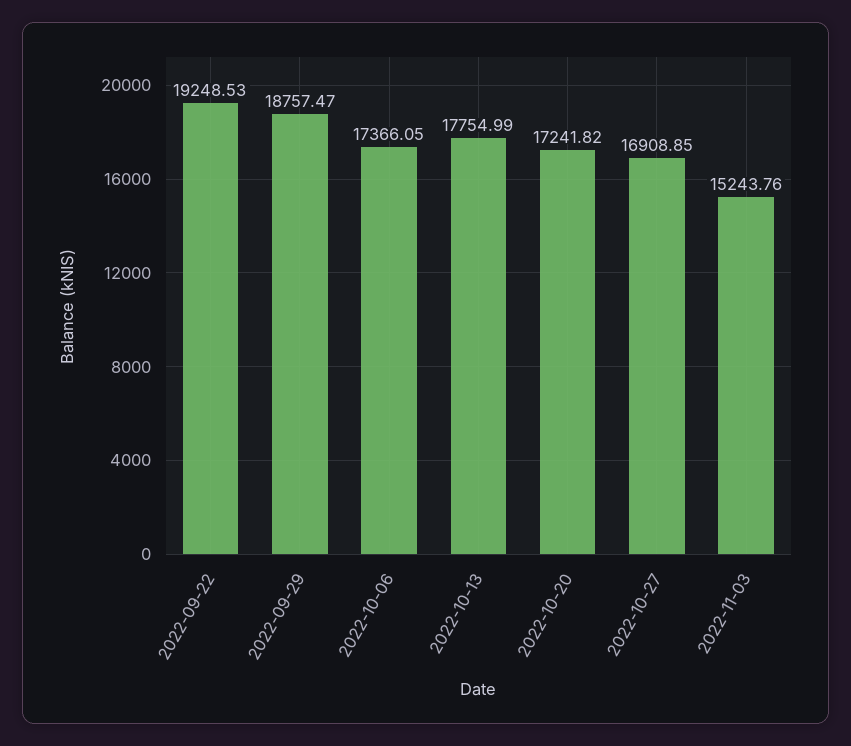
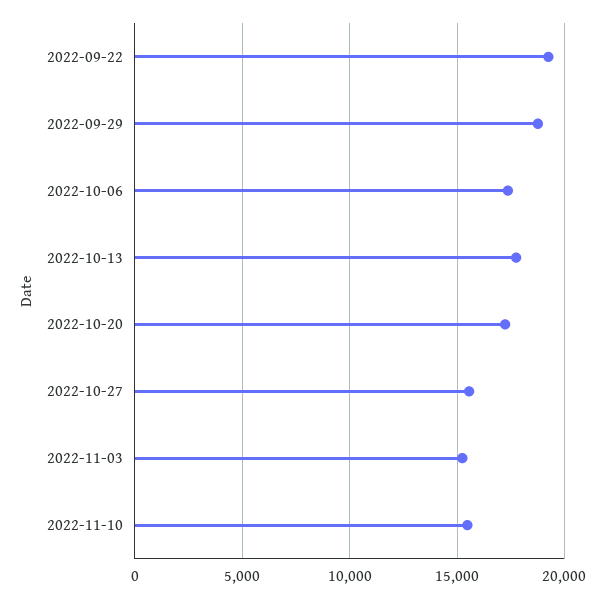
2022-10-27: 16908.85 -> 15500
2022-11-10: none -> 15500

